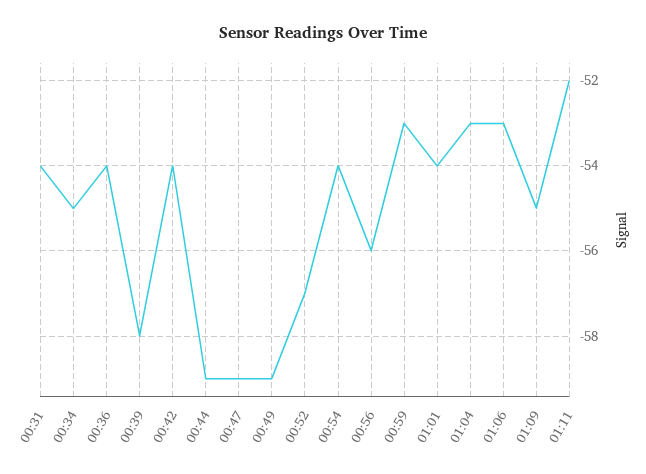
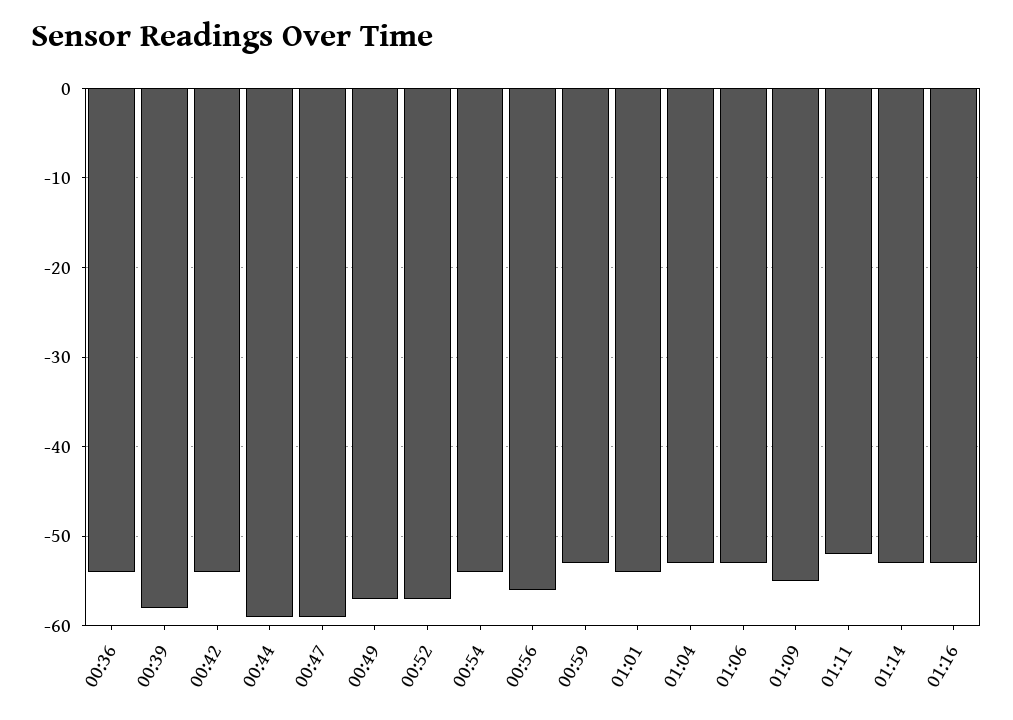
00:31: -54 -> none
00:34: -55 -> none
00:49: -59 -> -57
01:14: none -> -53
01:16: none -> -53

